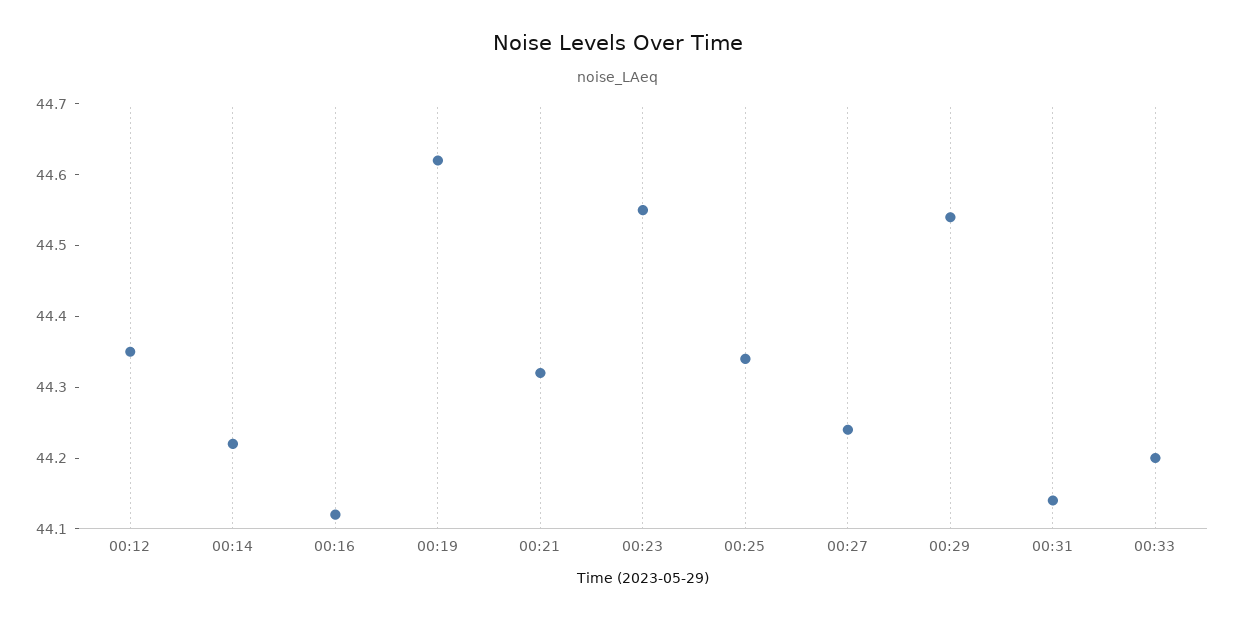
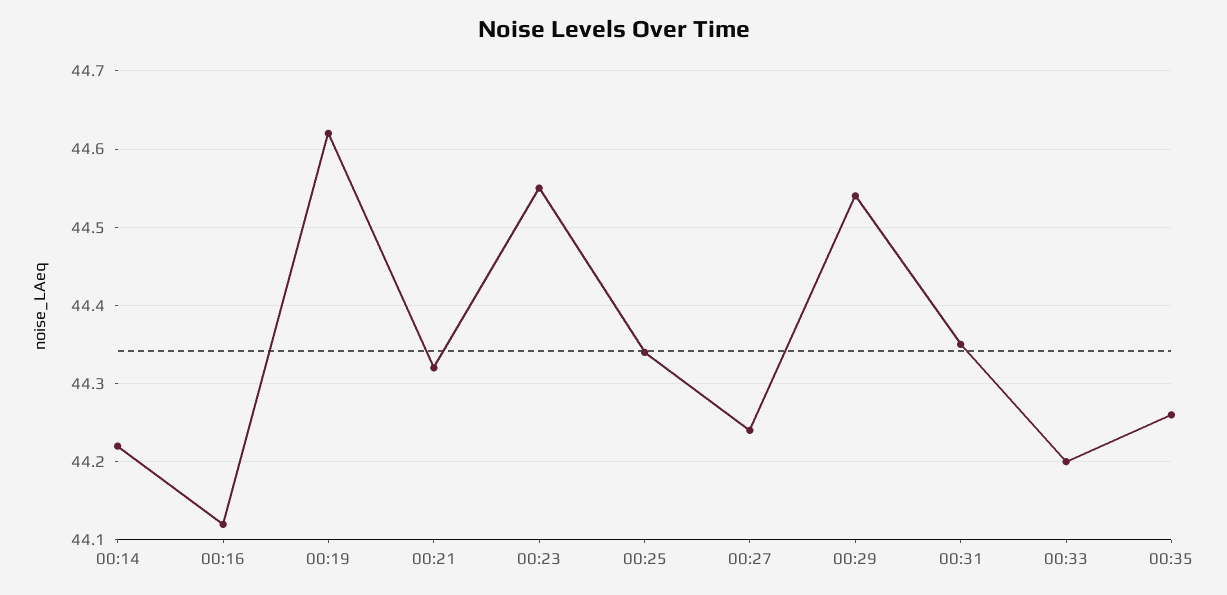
00:12: 44.35 -> none
00:31: 44.15 -> 44.35
00:35: none -> 44.26

